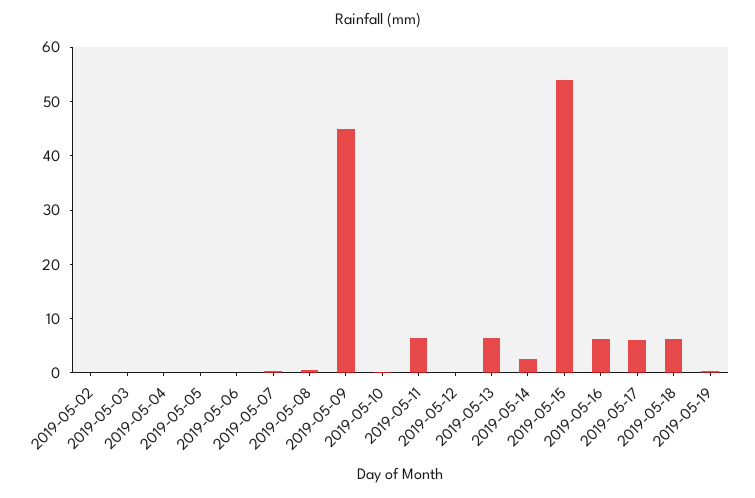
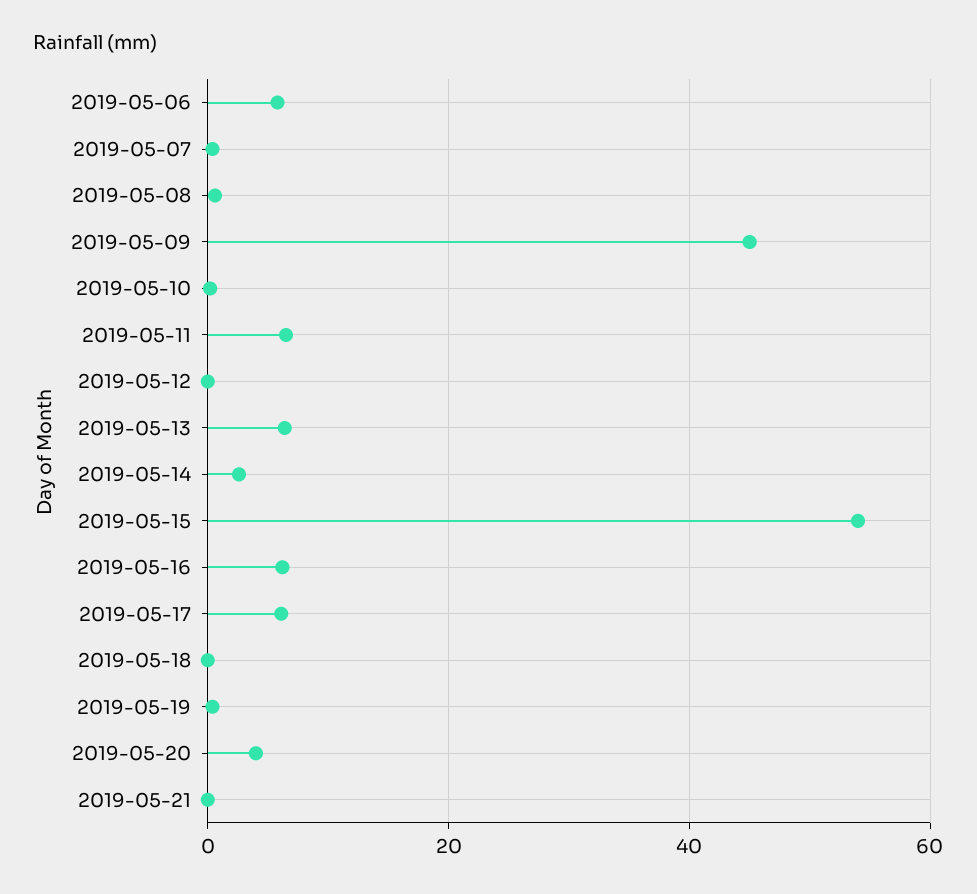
2019-05-02: 0 -> none
2019-05-03: 0 -> none
2019-05-04: 0 -> none
2019-05-05: 0 -> none
2019-05-06: 0 -> 6
2019-05-18: 6 -> 0
2019-05-20: none -> 4
2019-05-21: none -> 0

